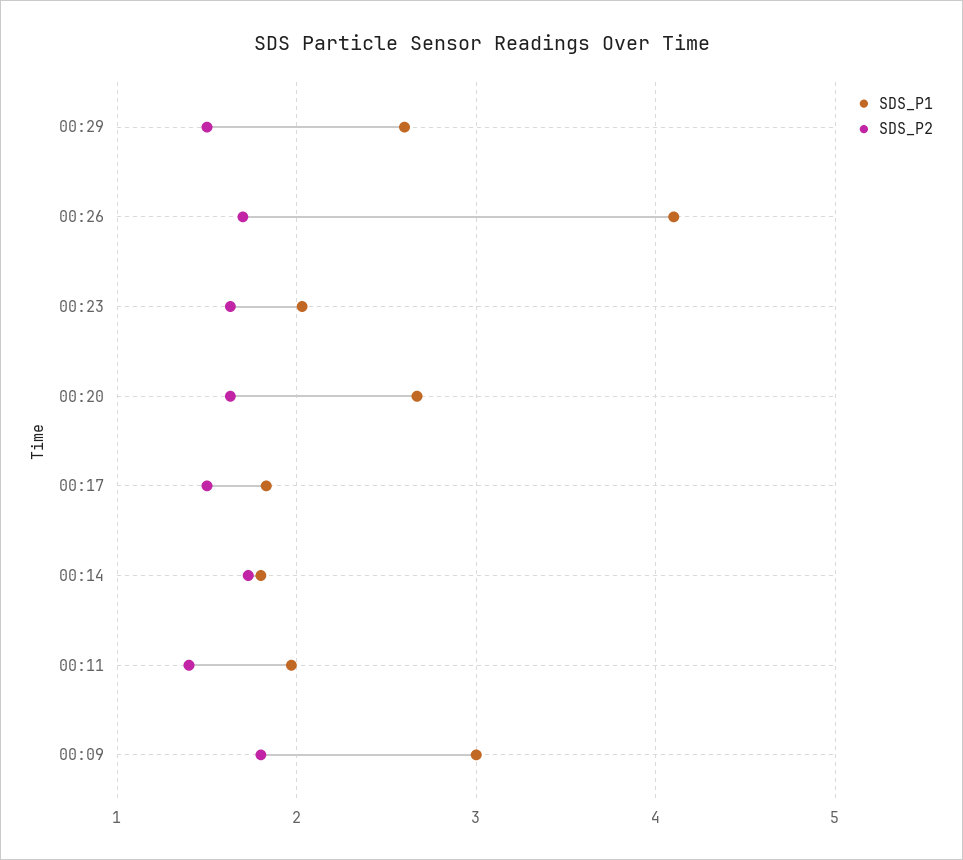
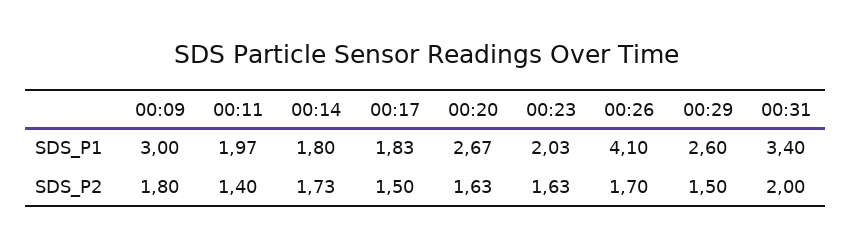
SDS_P1, 00:31: none -> 3.4
SDS_P2, 00:31: none -> 2

